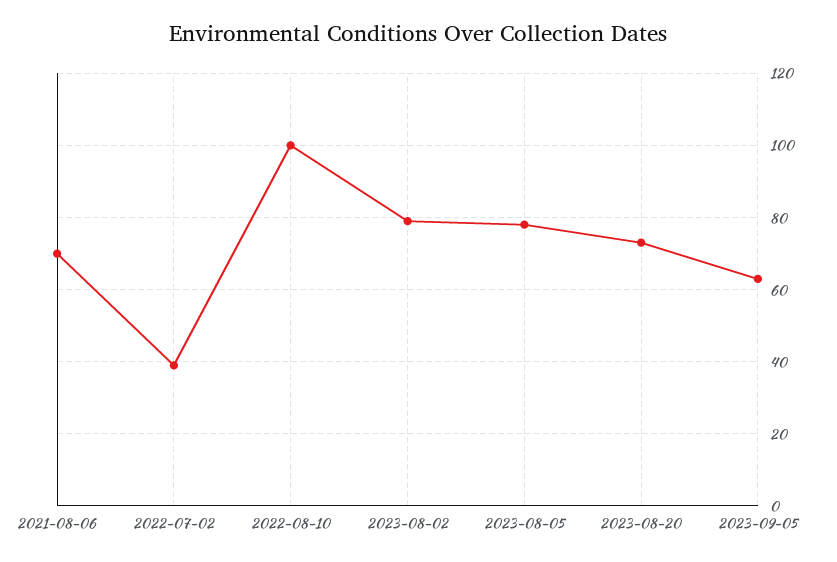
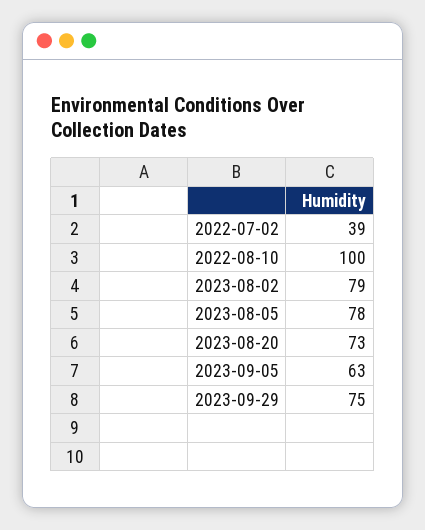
2021-08-06: 70 -> none
2023-09-29: none -> 75

